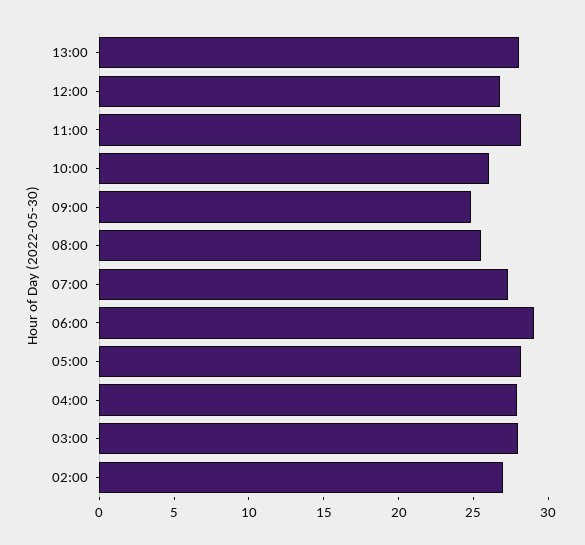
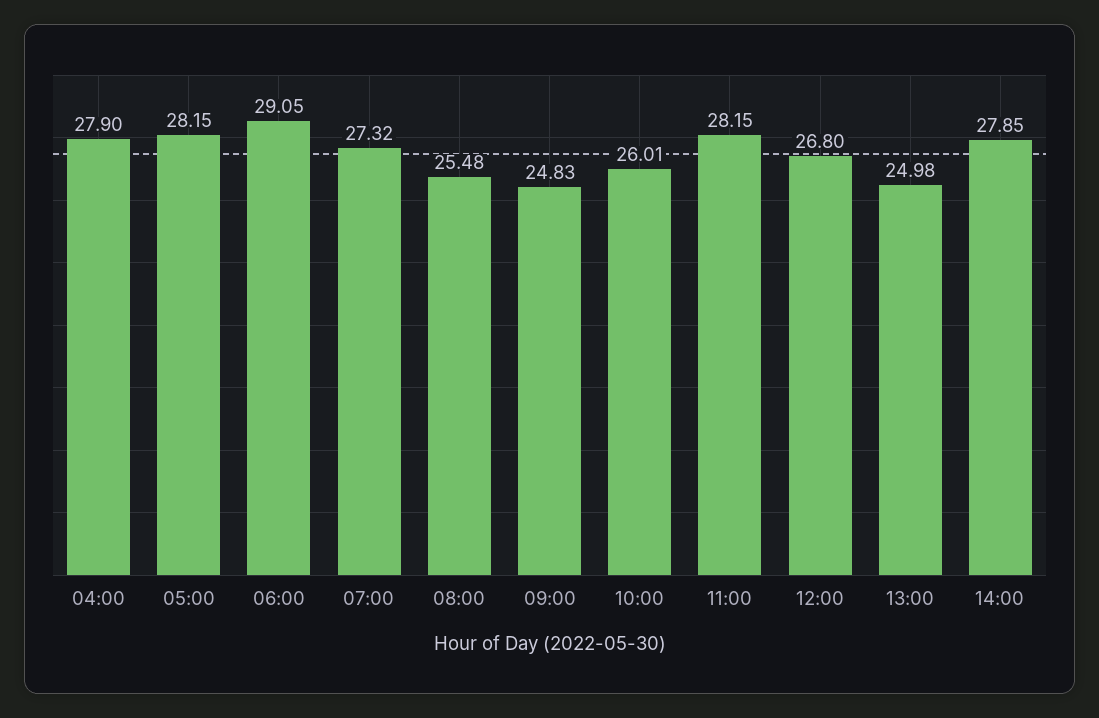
13:00: 28 -> 24.98
03:00: 28 -> none
02:00: 27 -> none
14:00: none -> 27.85

